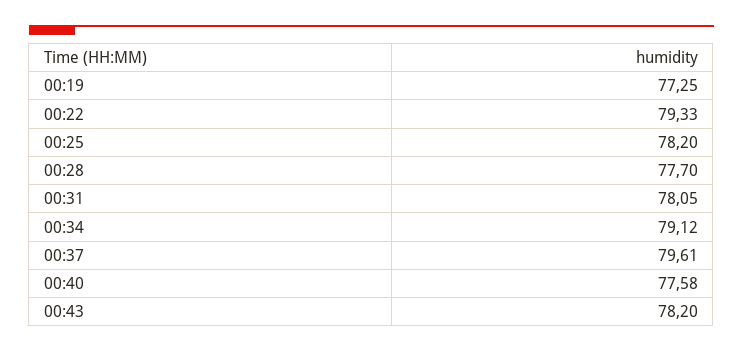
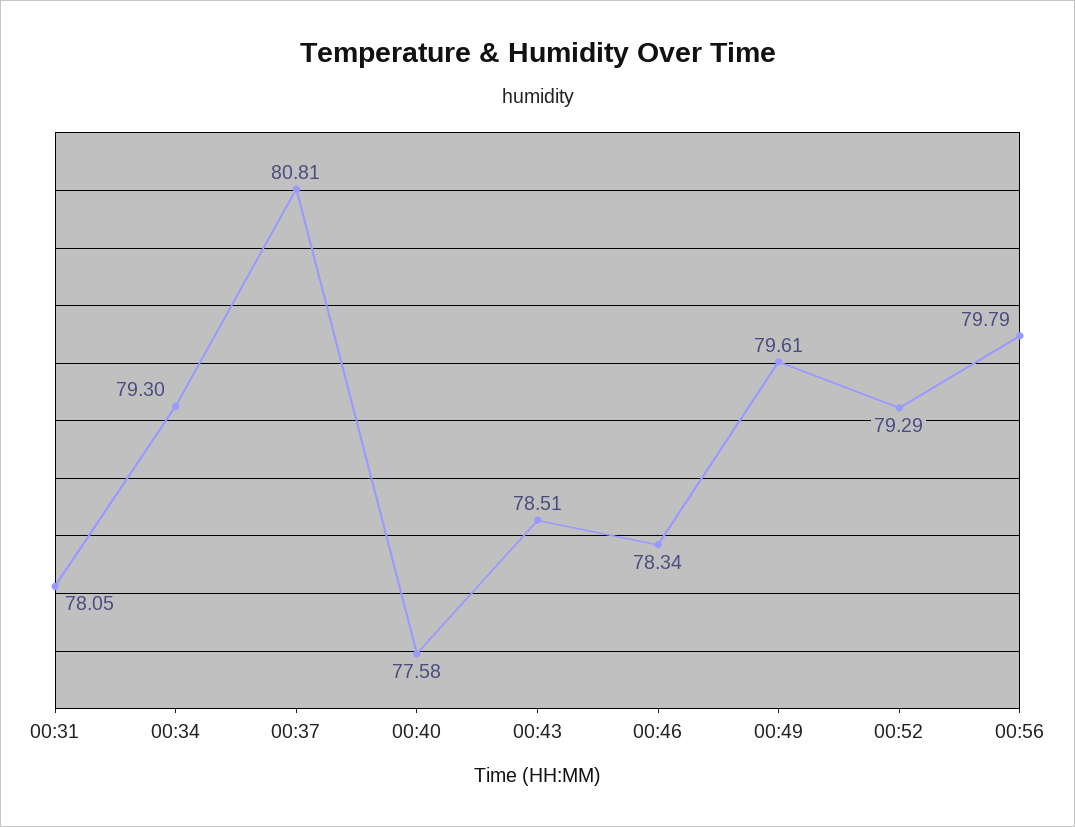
00:19: 77.25 -> none
00:22: 79.33 -> none
00:25: 78.2 -> none
00:28: 77.7 -> none
00:34: 79.12 -> 79.3
00:37: 79.61 -> 80.81
00:43: 78.2 -> 78.51
00:46: none -> 78.34
00:49: none -> 79.61
00:52: none -> 79.29
00:56: none -> 79.79

